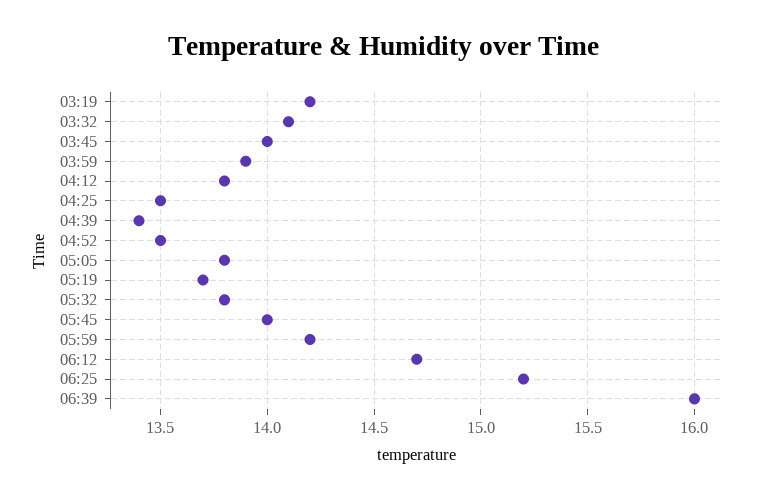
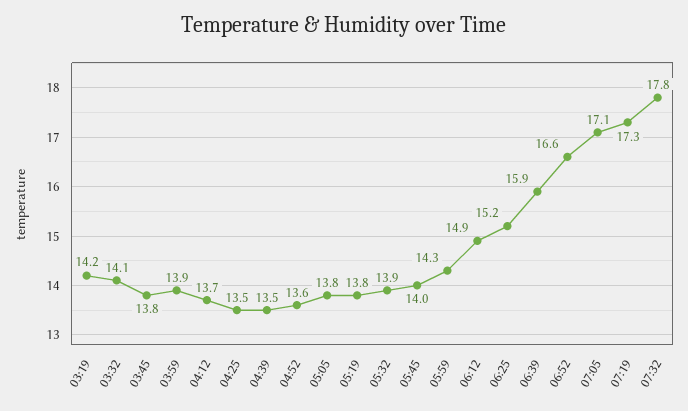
03:45: 14 -> 13.8
04:12: 13.8 -> 13.7
04:39: 13.4 -> 13.5
04:52: 13.5 -> 13.6
05:19: 13.7 -> 13.8
05:32: 13.8 -> 13.9
05:59: 14.2 -> 14.3
06:12: 14.7 -> 14.9
06:39: 16 -> 15.9
06:52: none -> 16.6
07:05: none -> 17.1
07:19: none -> 17.3
07:32: none -> 17.8

